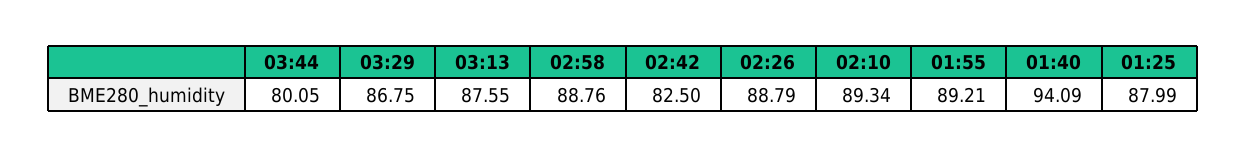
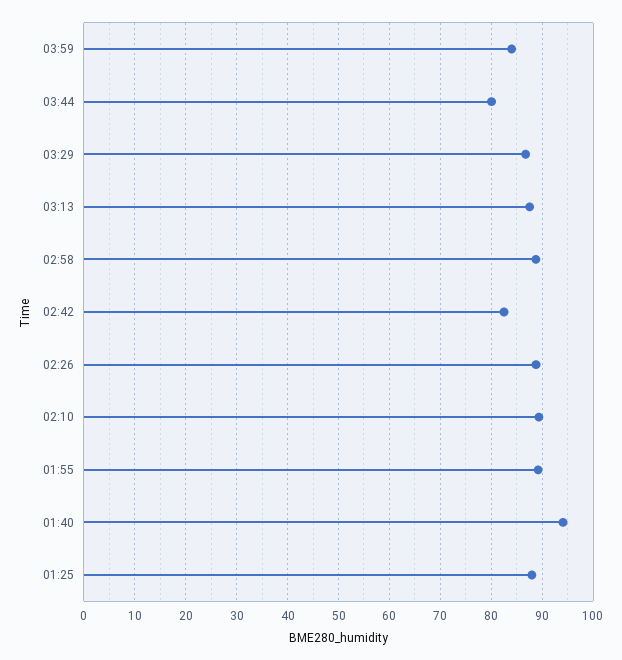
03:59: none -> 84

